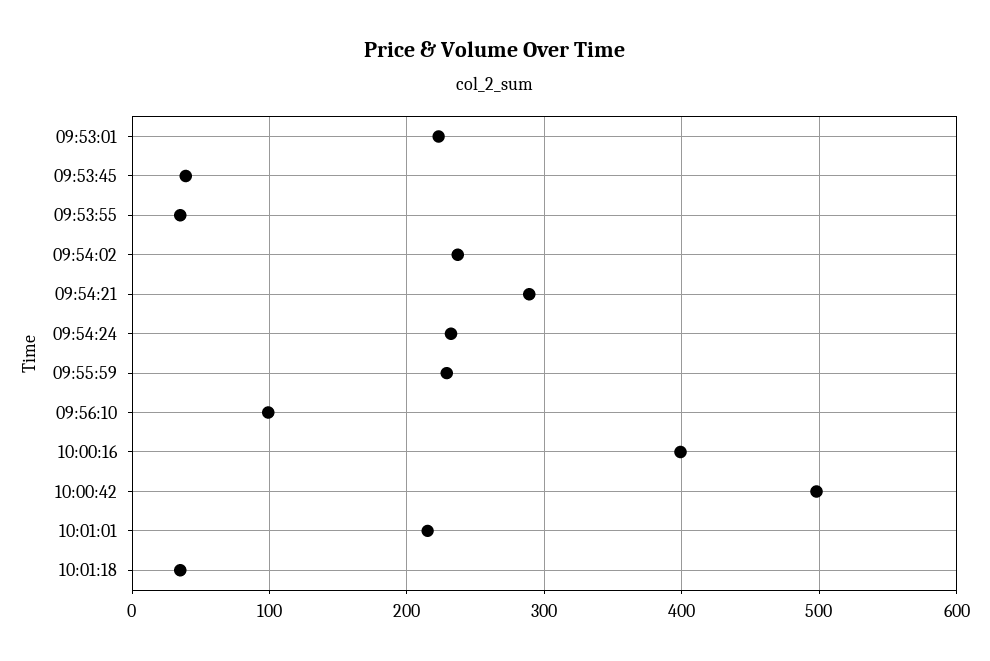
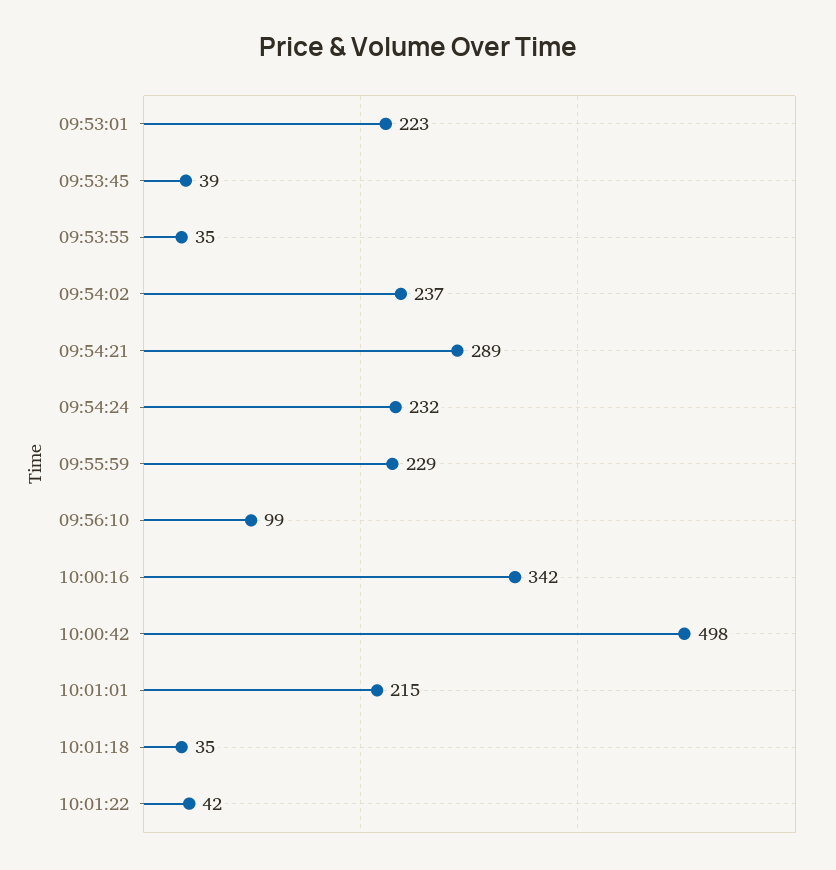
10:00:16: 400 -> 342
10:01:22: none -> 42

